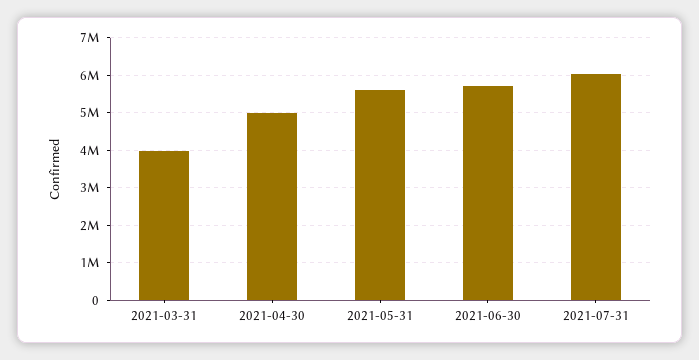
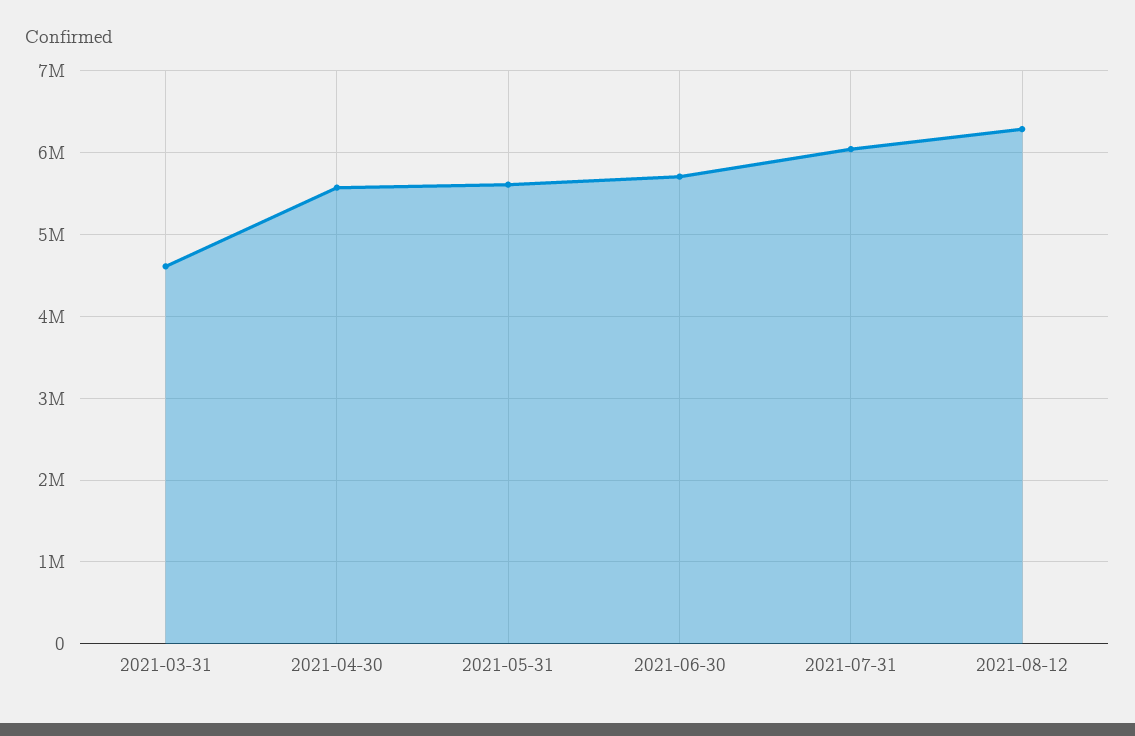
2021-03-31: 4000000 -> 4600000
2021-04-30: 5000000 -> 5600000
2021-08-12: none -> 6300000

